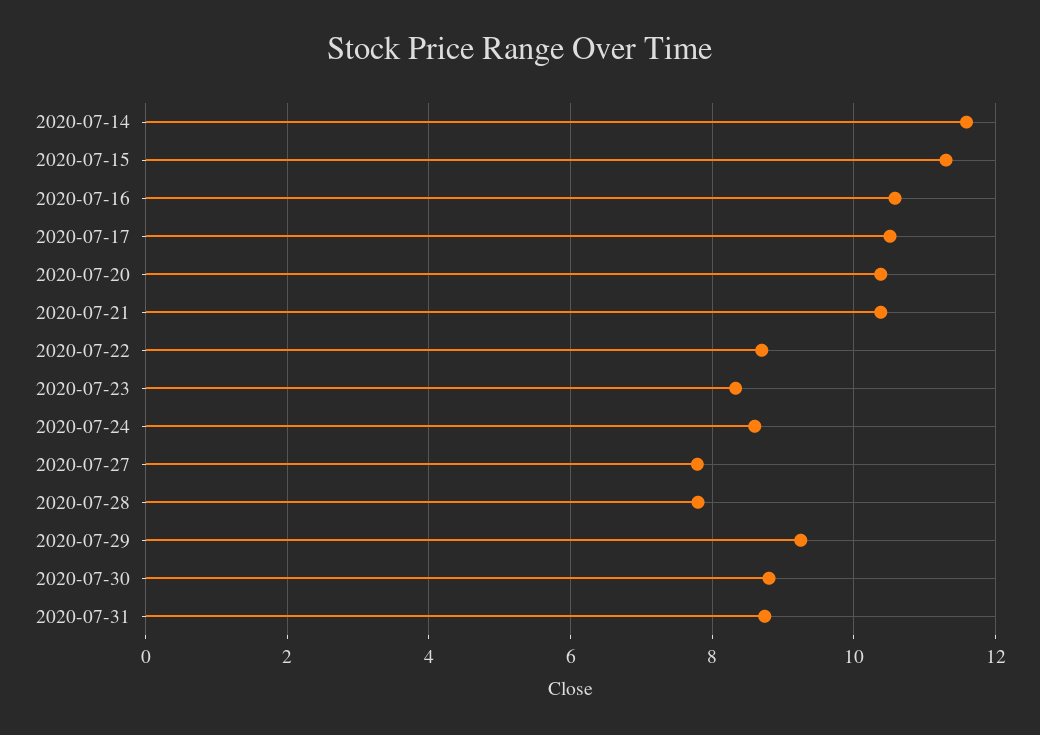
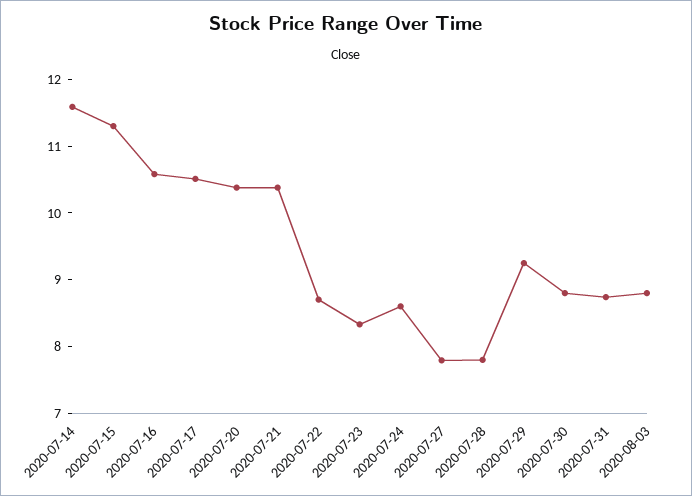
2020-08-03: none -> 8.8

